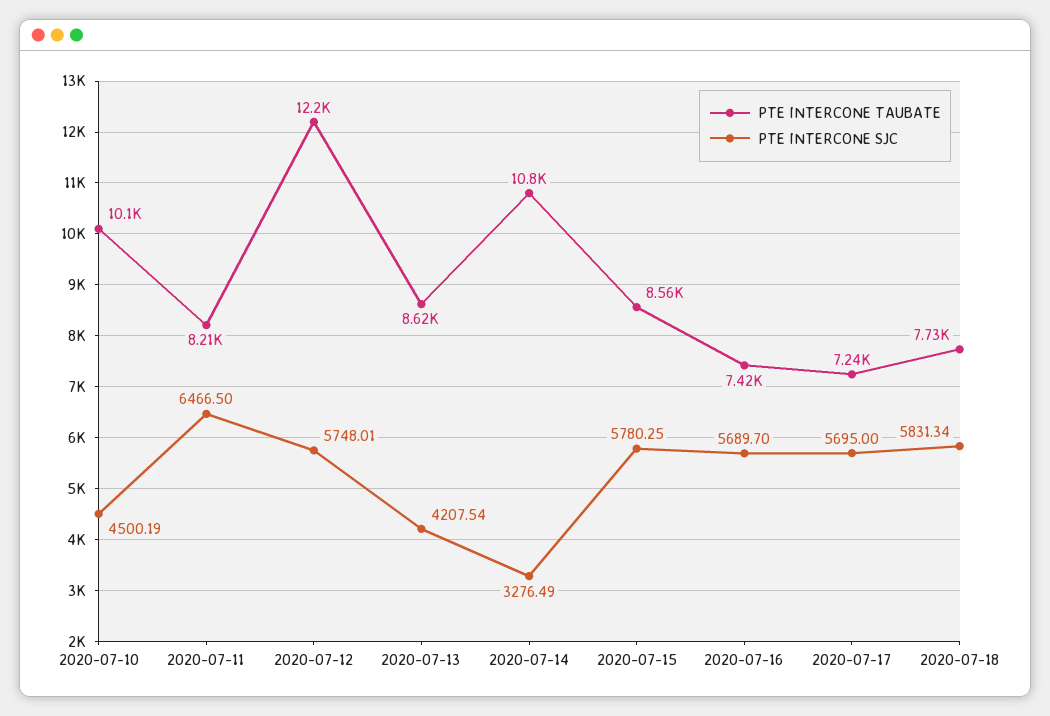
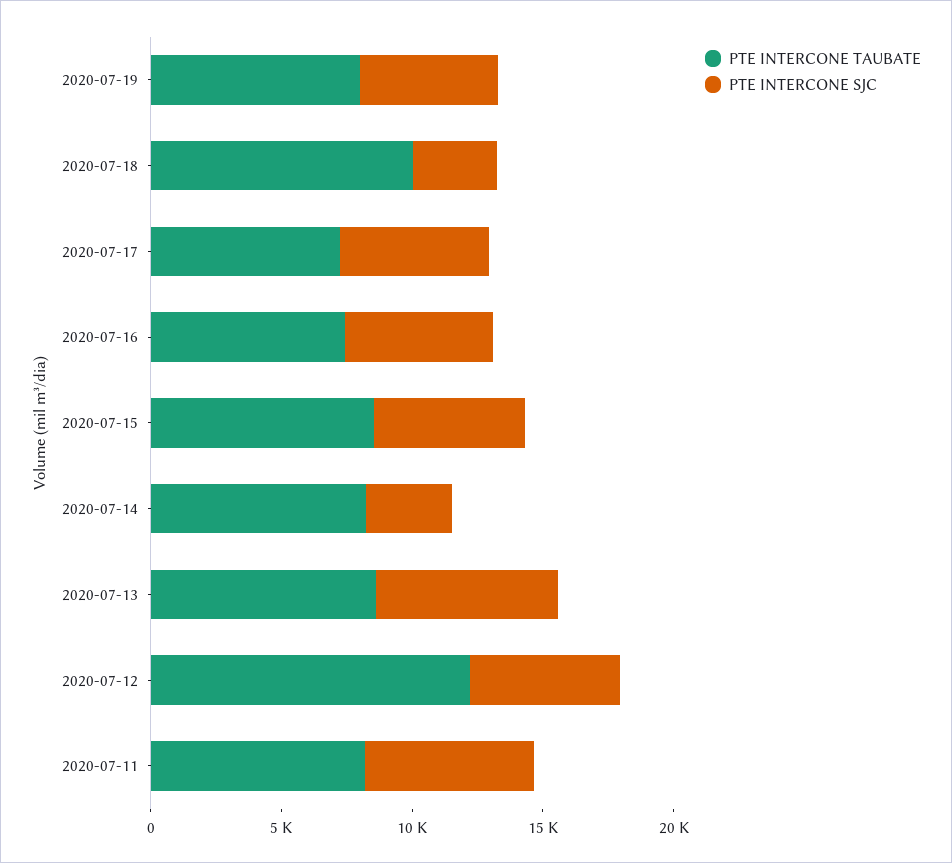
PTE INTERCONE TAUBATE, 2020-07-10: 10100 -> none
PTE INTERCONE SJC, 2020-07-10: 4500.19 -> none
PTE INTERCONE SJC, 2020-07-13: 4207.54 -> 7000
PTE INTERCONE TAUBATE, 2020-07-14: 10800 -> 8000
PTE INTERCONE TAUBATE, 2020-07-18: 7730 -> 10000
PTE INTERCONE SJC, 2020-07-18: 5831.34 -> 3000
PTE INTERCONE TAUBATE, 2020-07-19: none -> 8000
PTE INTERCONE SJC, 2020-07-19: none -> 5000

